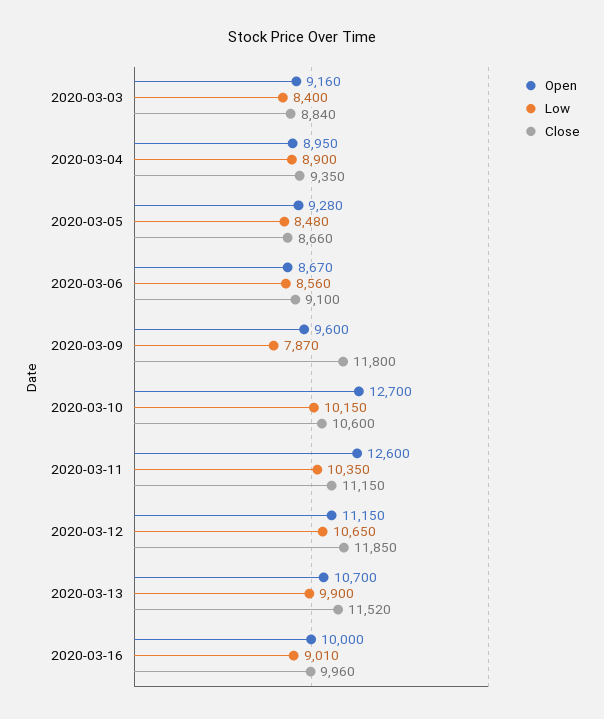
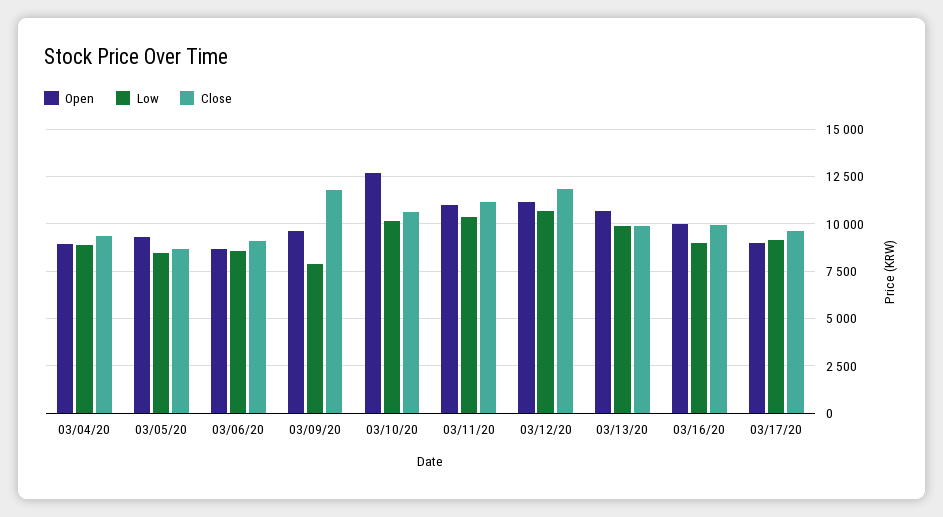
Open, 2020-03-03: 9160 -> none
Low, 2020-03-03: 8400 -> none
Close, 2020-03-03: 8840 -> none
Open, 2020-03-11: 12600 -> 11000
Close, 2020-03-13: 11520 -> 10000
Open, 03/17/20: none -> 9000
Low, 03/17/20: none -> 9000
Close, 03/17/20: none -> 9500

